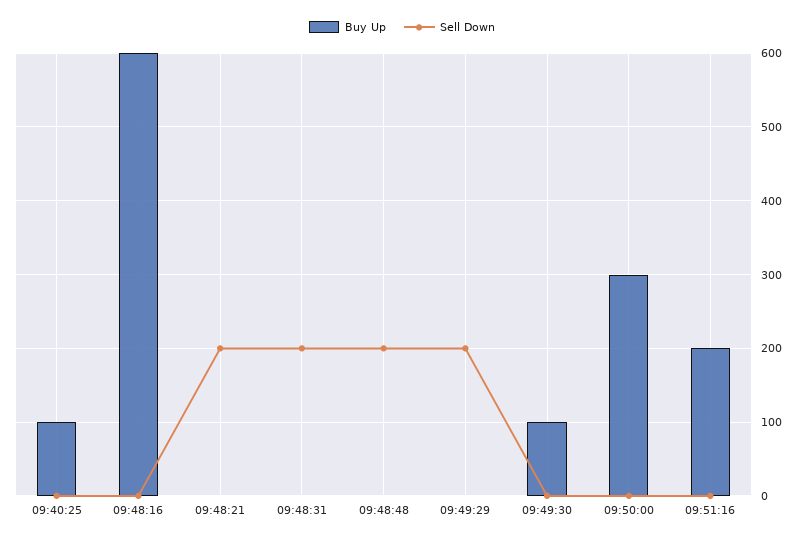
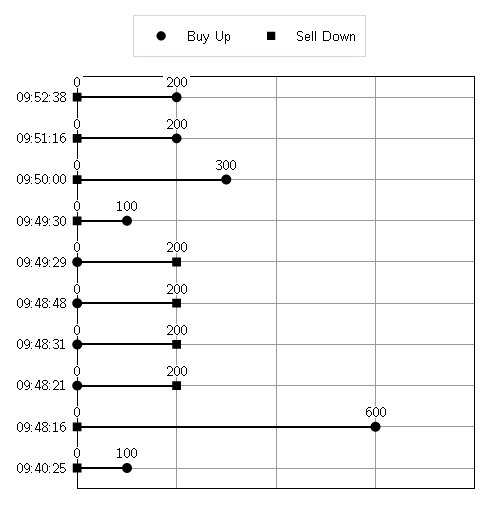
Buy Up, 09:52:38: none -> 200
Sell Down, 09:52:38: none -> 0

